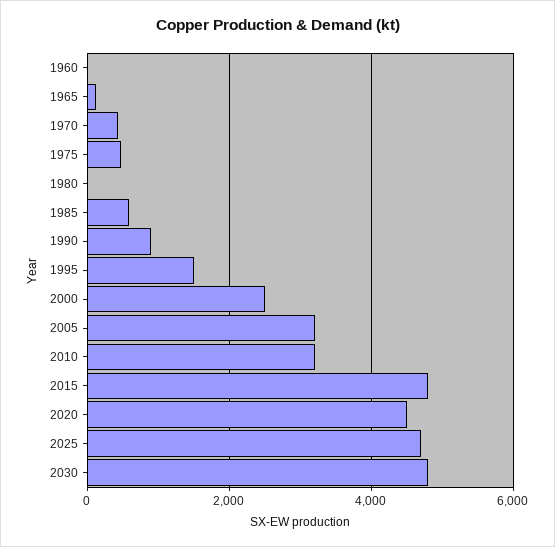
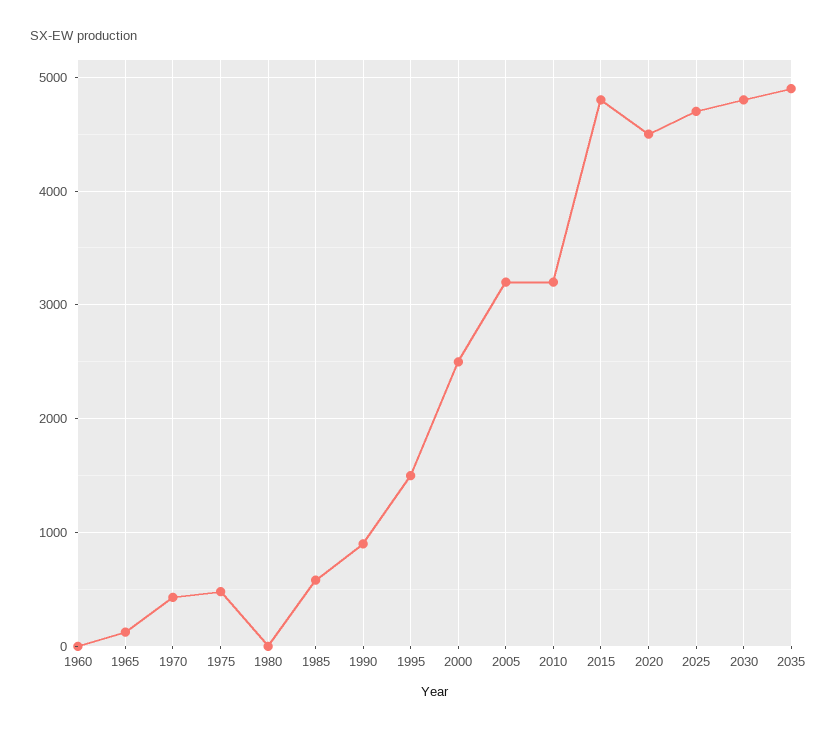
2035: none -> 4900

